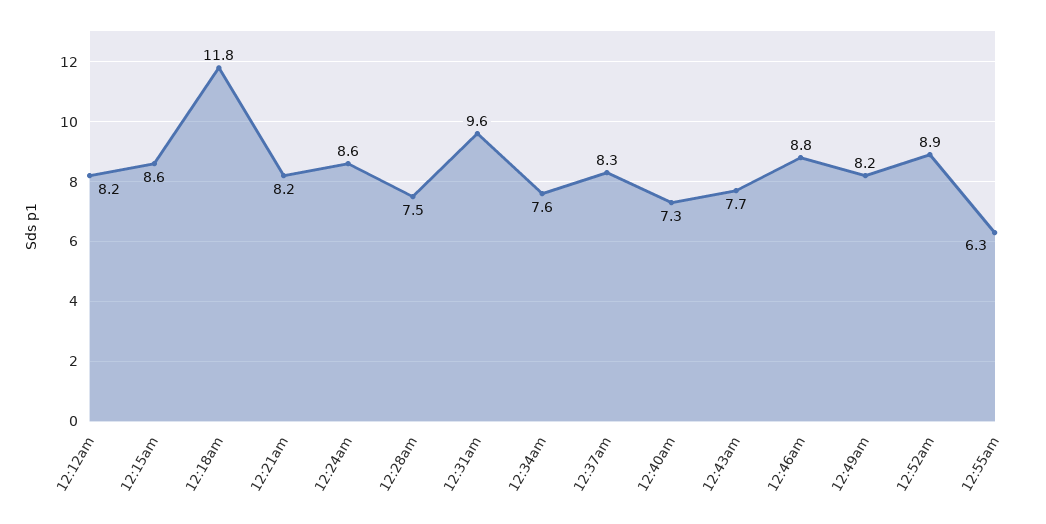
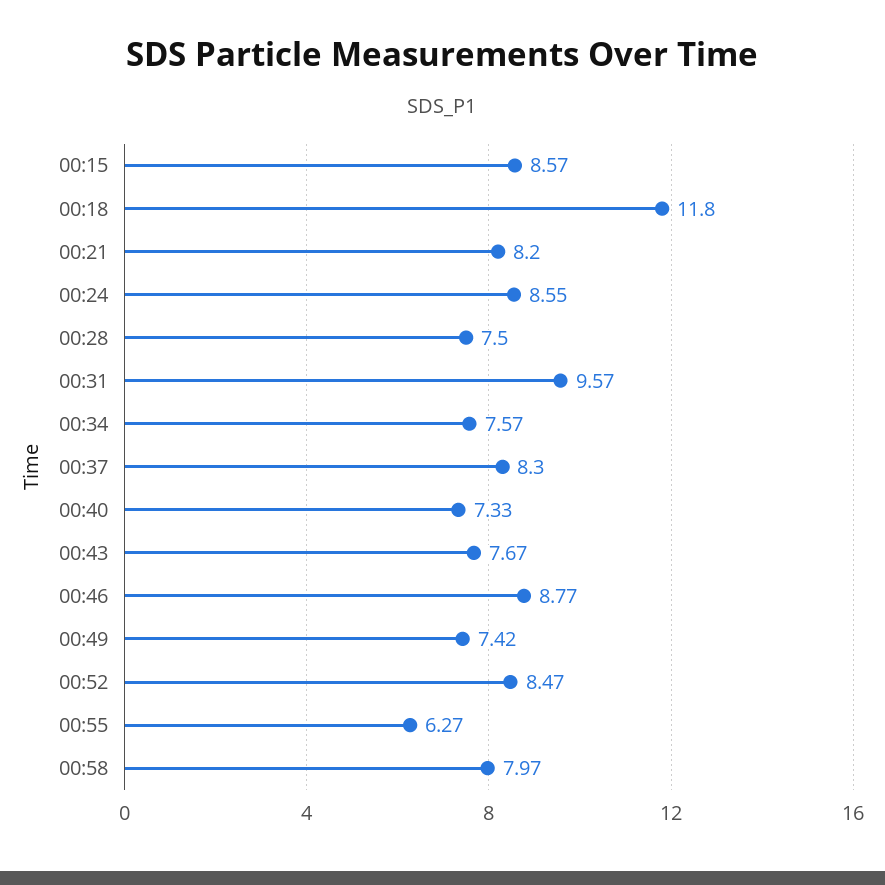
12:12am: 8.2 -> none
12:49am: 8.2 -> 7.42
12:52am: 8.9 -> 8.47
00:58: none -> 7.97

